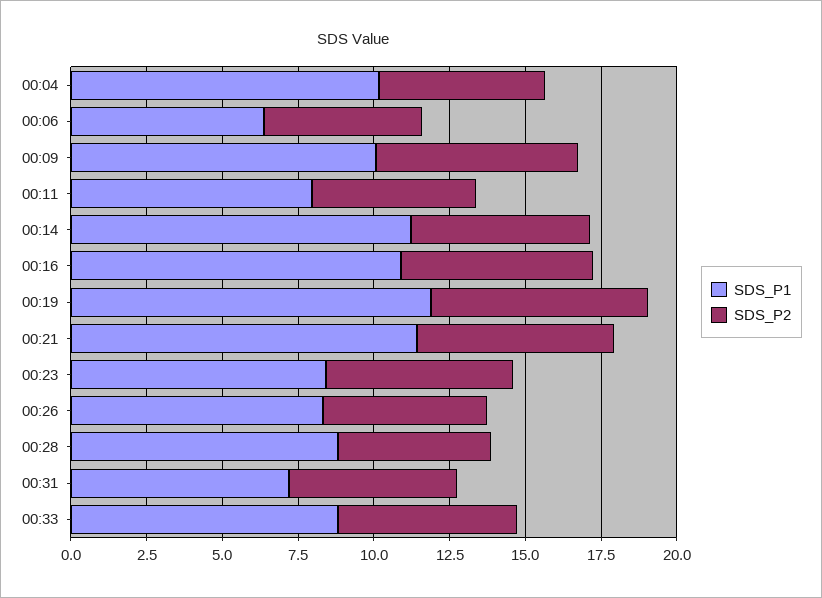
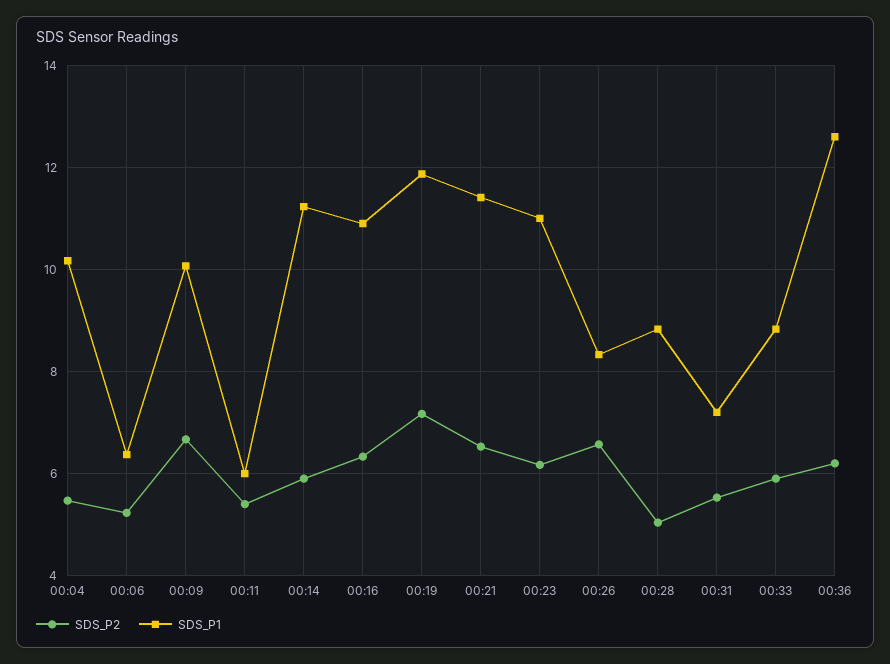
SDS_P1, 00:11: 8 -> 6
SDS_P1, 00:23: 8.5 -> 11
SDS_P2, 00:26: 5.5 -> 6.6
SDS_P2, 00:36: none -> 6.2
SDS_P1, 00:36: none -> 12.6

